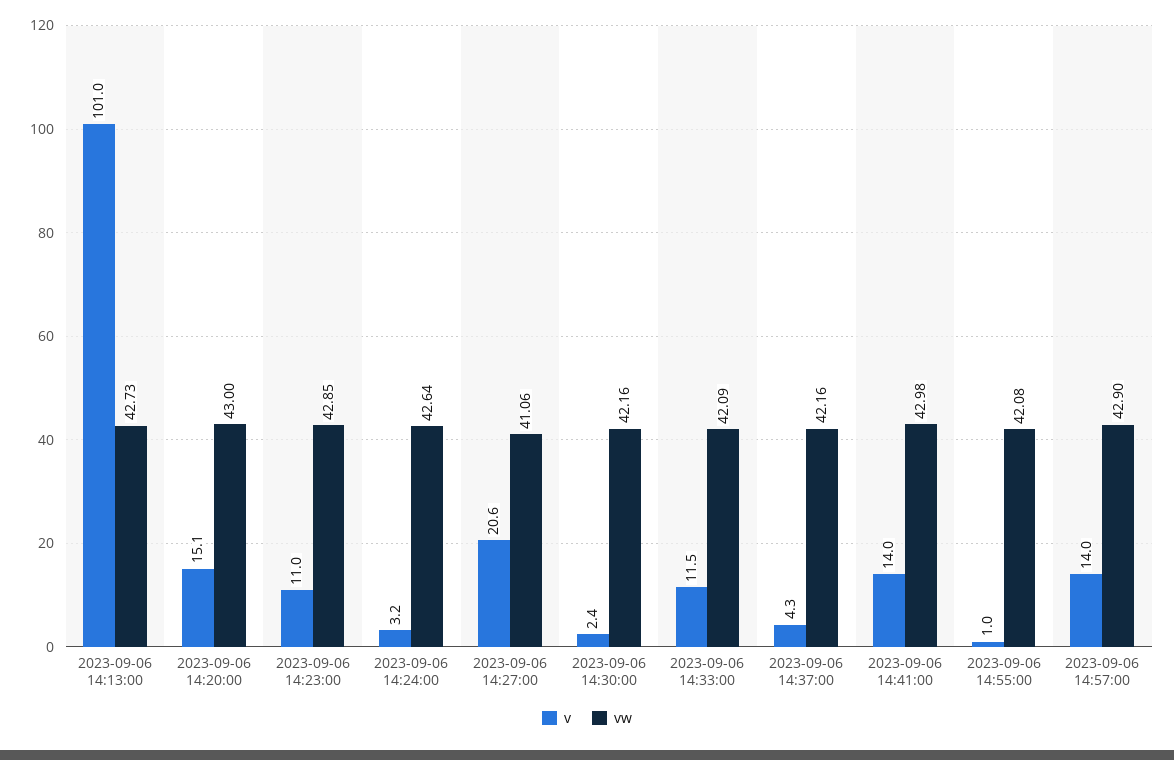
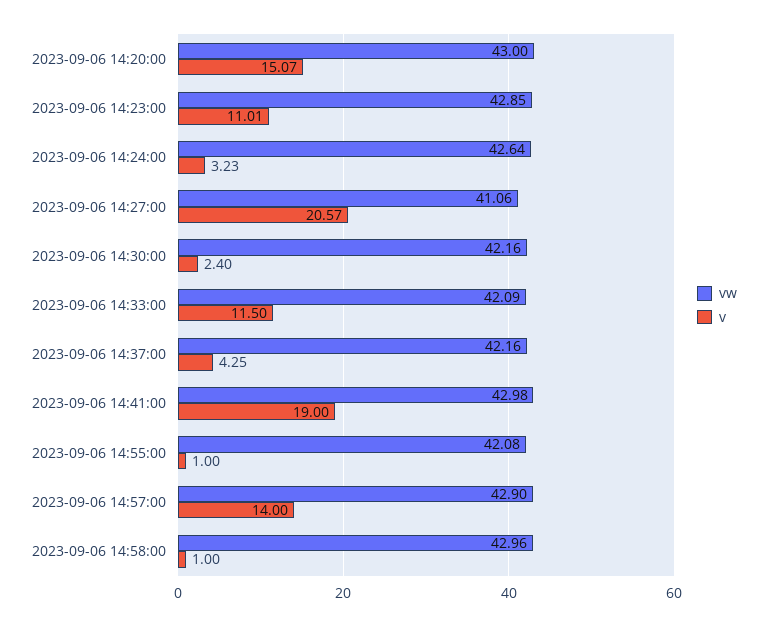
v, 2023-09-06 14:13:00: 101 -> none
vw, 2023-09-06 14:13:00: 42.73 -> none
v, 2023-09-06 14:41:00: 14 -> 19
vw, 2023-09-06 14:58:00: none -> 42.96
v, 2023-09-06 14:58:00: none -> 1

